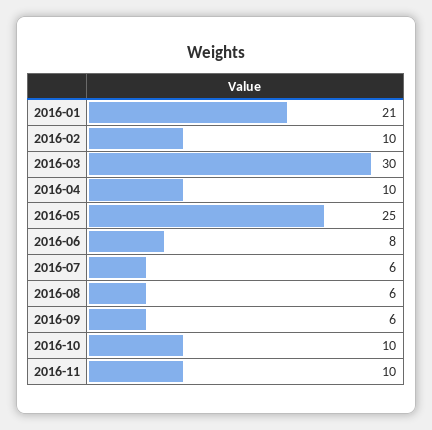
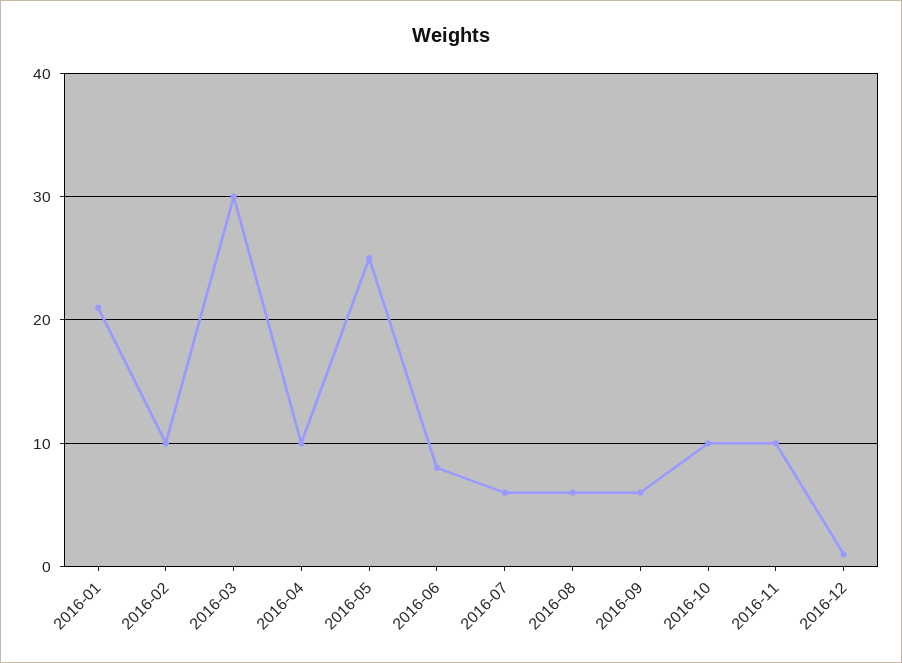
2016-12: none -> 1

